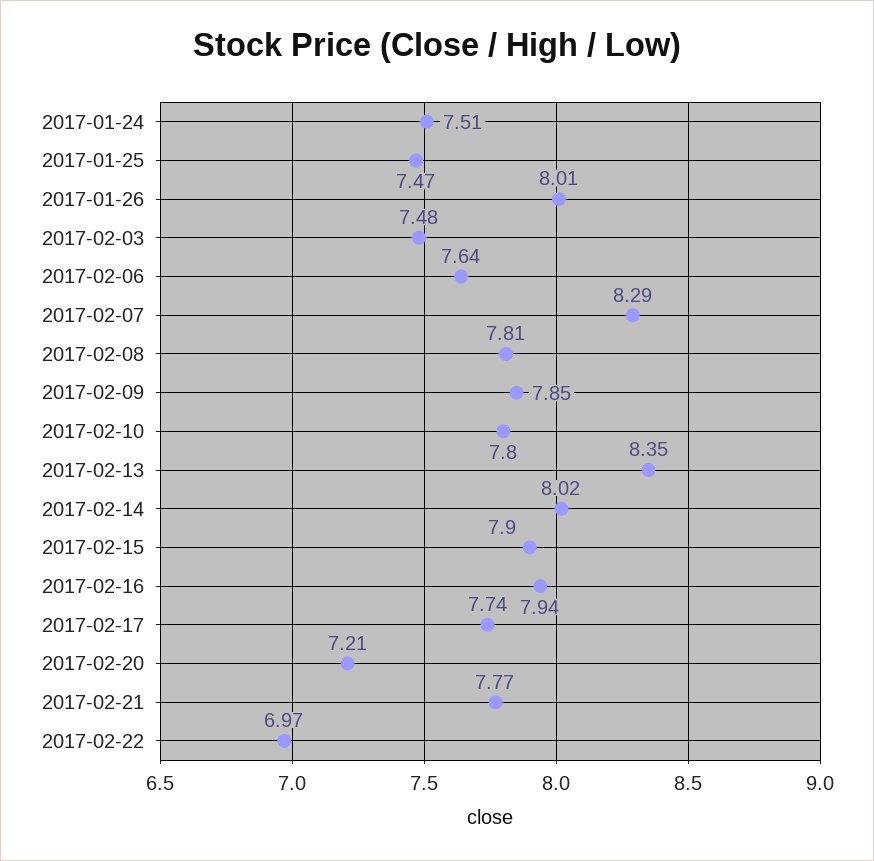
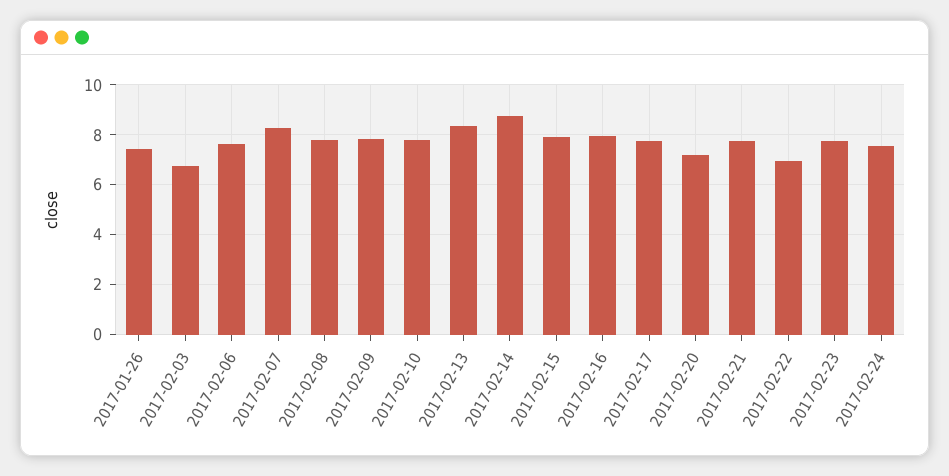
2017-01-24: 7.51 -> none
2017-01-25: 7.47 -> none
2017-01-26: 8.01 -> 7.5
2017-02-03: 7.48 -> 6.75
2017-02-14: 8.02 -> 8.75
2017-02-23: none -> 7.75
2017-02-24: none -> 7.5

